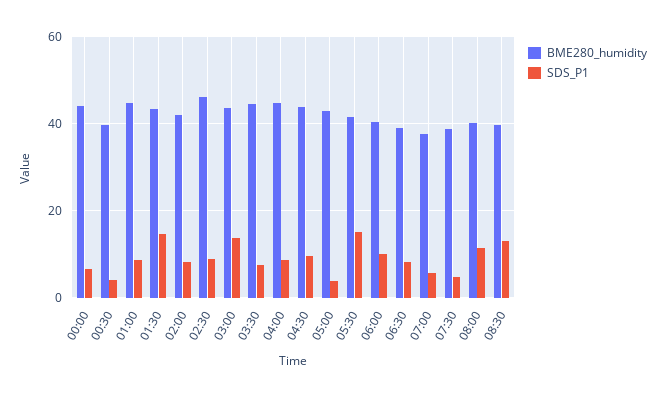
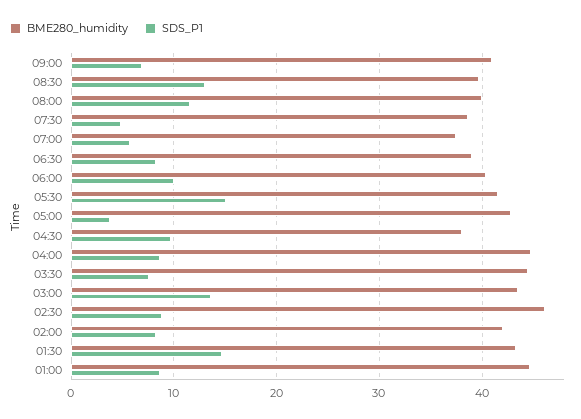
BME280_humidity, 00:00: 44 -> none
SDS_P1, 00:00: 6 -> none
BME280_humidity, 00:30: 40 -> none
SDS_P1, 00:30: 4 -> none
BME280_humidity, 04:30: 44 -> 38
BME280_humidity, 09:00: none -> 41
SDS_P1, 09:00: none -> 7

